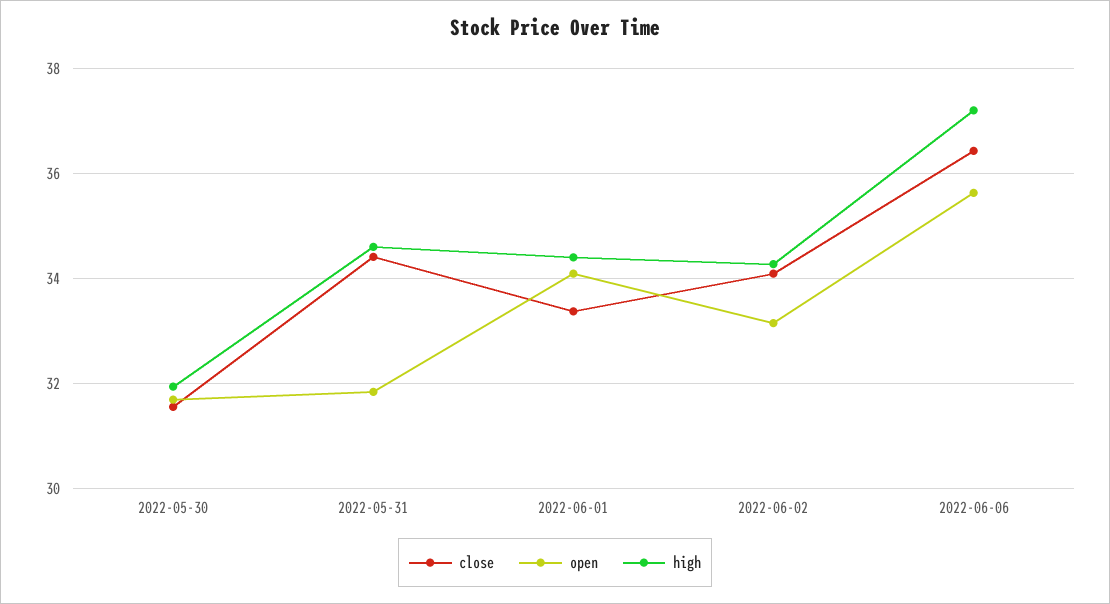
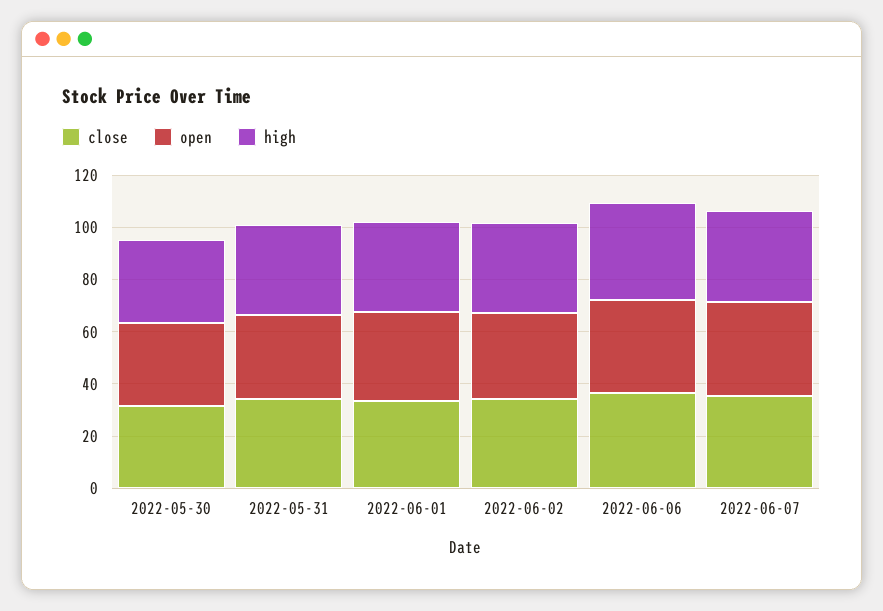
close, 2022-06-07: none -> 35
open, 2022-06-07: none -> 35
high, 2022-06-07: none -> 35

